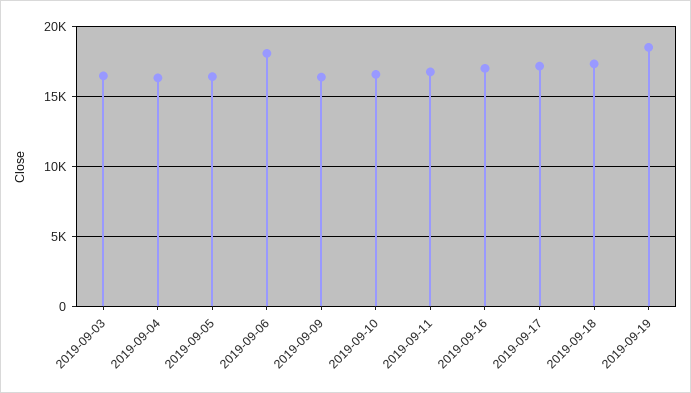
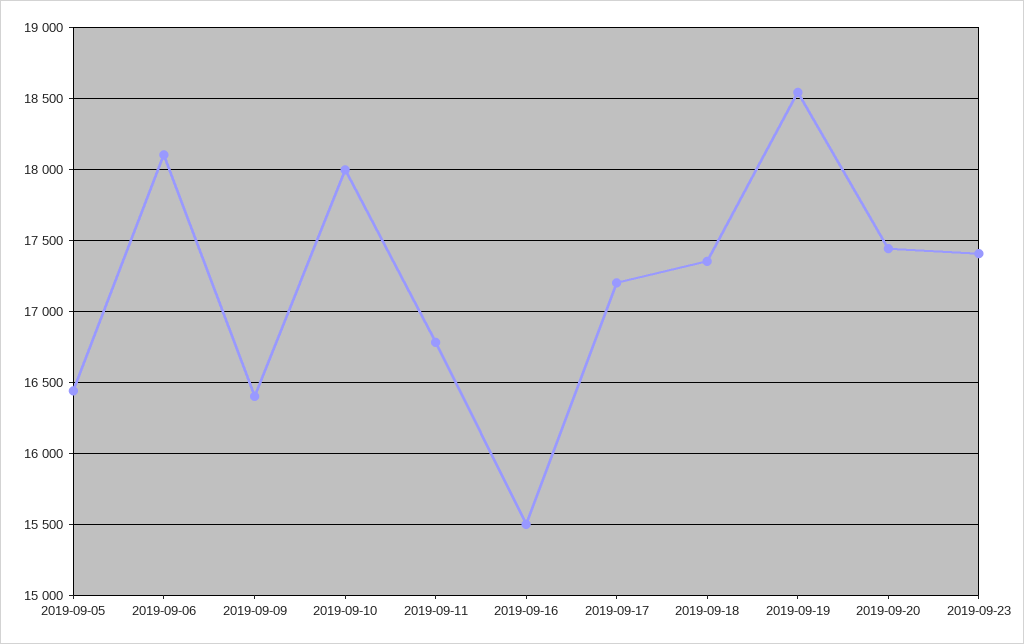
2019-09-03: 16500 -> none
2019-09-04: 16500 -> none
2019-09-10: 16500 -> 18000
2019-09-16: 17000 -> 15500
2019-09-20: none -> 17450
2019-09-23: none -> 17400

